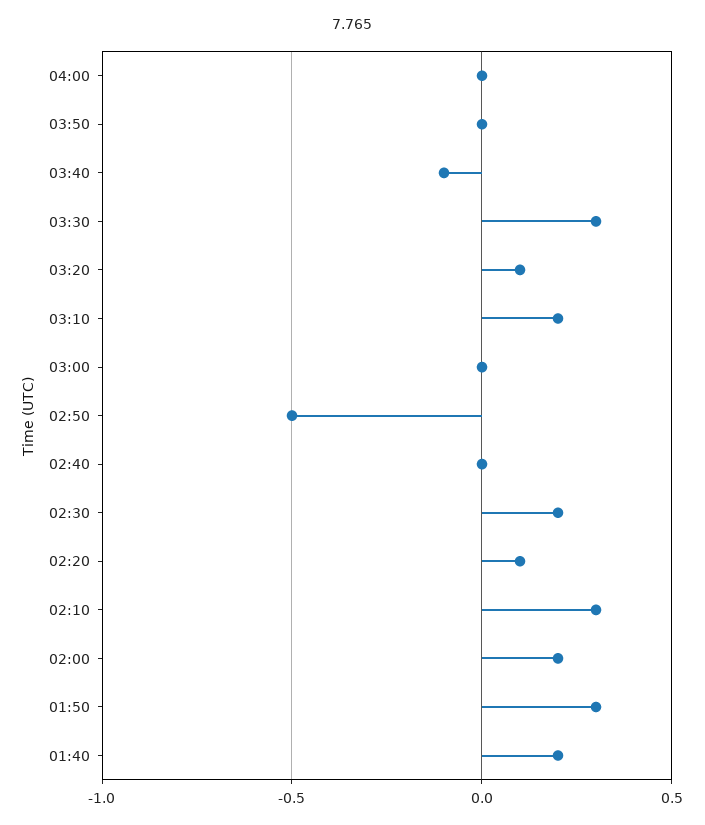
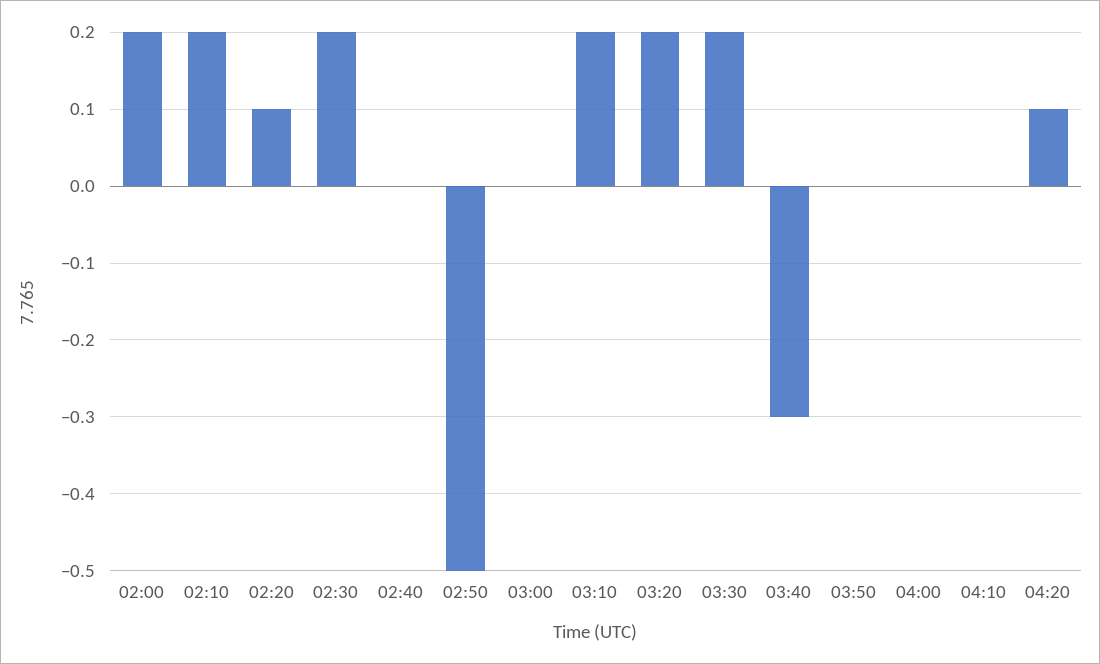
03:40: -0.1 -> -0.3
03:30: 0.3 -> 0.2
03:20: 0.1 -> 0.2
02:10: 0.3 -> 0.2
01:50: 0.3 -> none
01:40: 0.2 -> none
04:10: none -> 0
04:20: none -> 0.1

